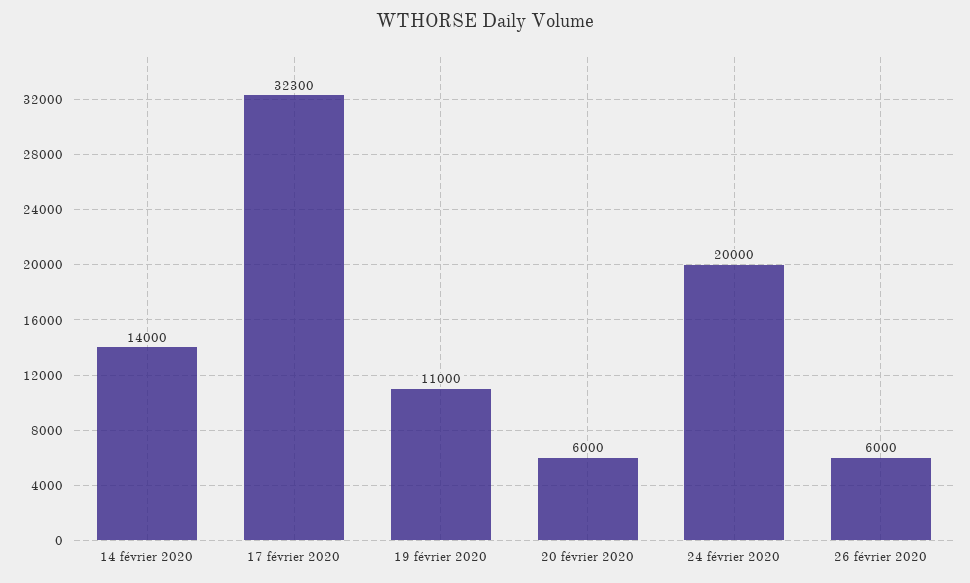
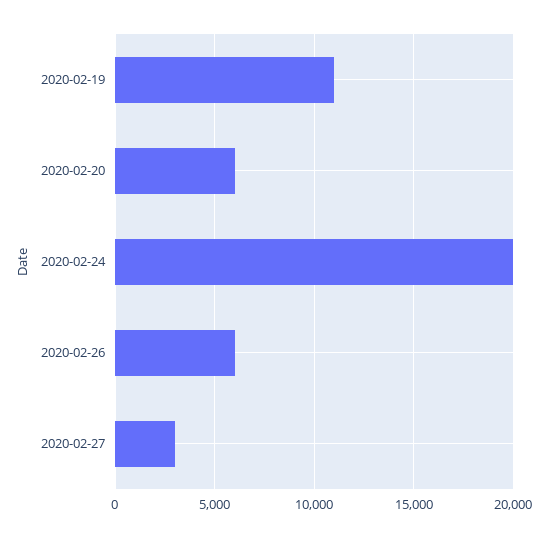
14 février 2020: 14000 -> none
17 février 2020: 32300 -> none
2020-02-27: none -> 3000

